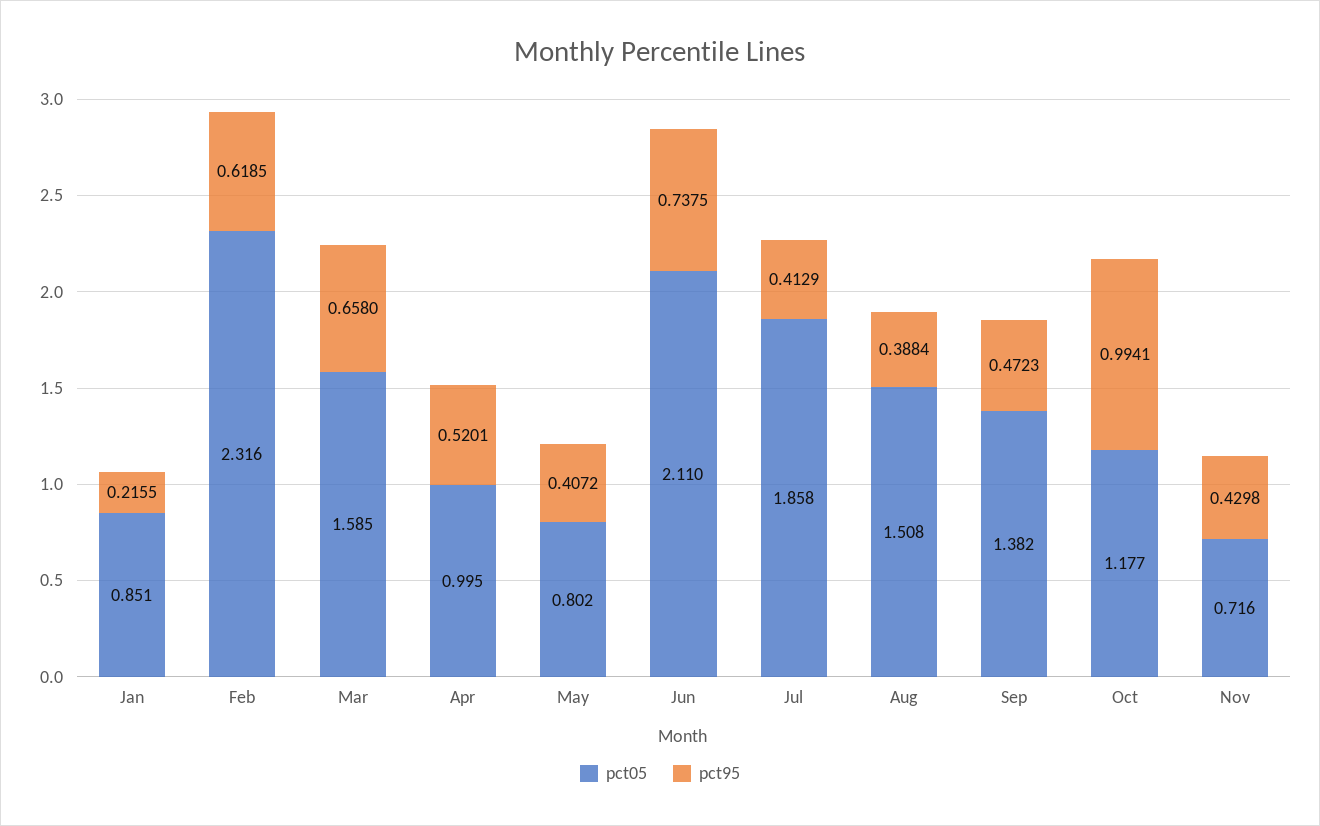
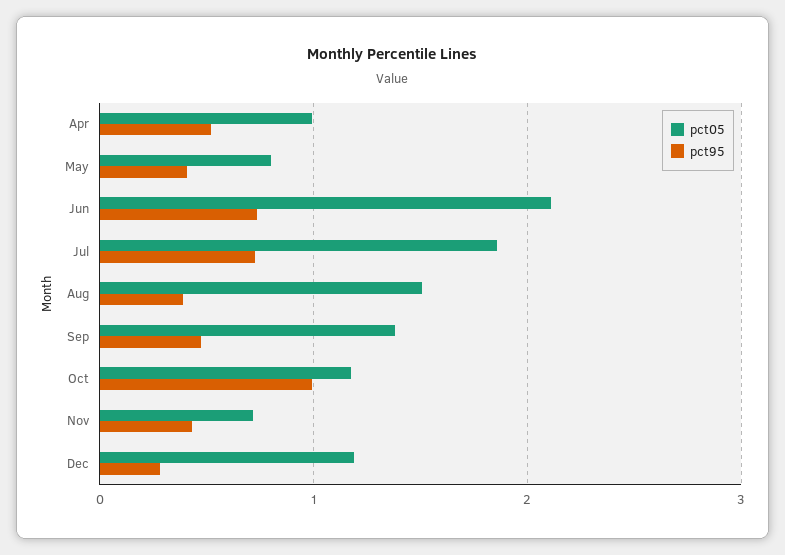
pct05, Jan: 0.851 -> none
pct95, Jan: 0.2155 -> none
pct05, Feb: 2.316 -> none
pct95, Feb: 0.6185 -> none
pct05, Mar: 1.585 -> none
pct95, Mar: 0.658 -> none
pct95, Jul: 0.4129 -> 0.7
pct05, Dec: none -> 1.2
pct95, Dec: none -> 0.3

